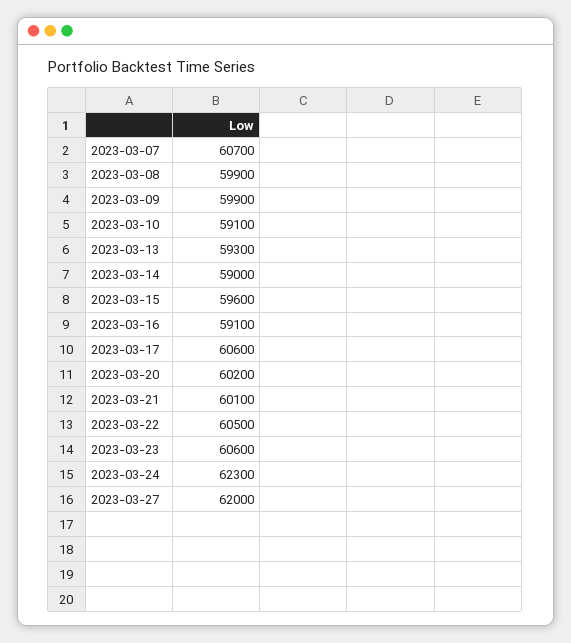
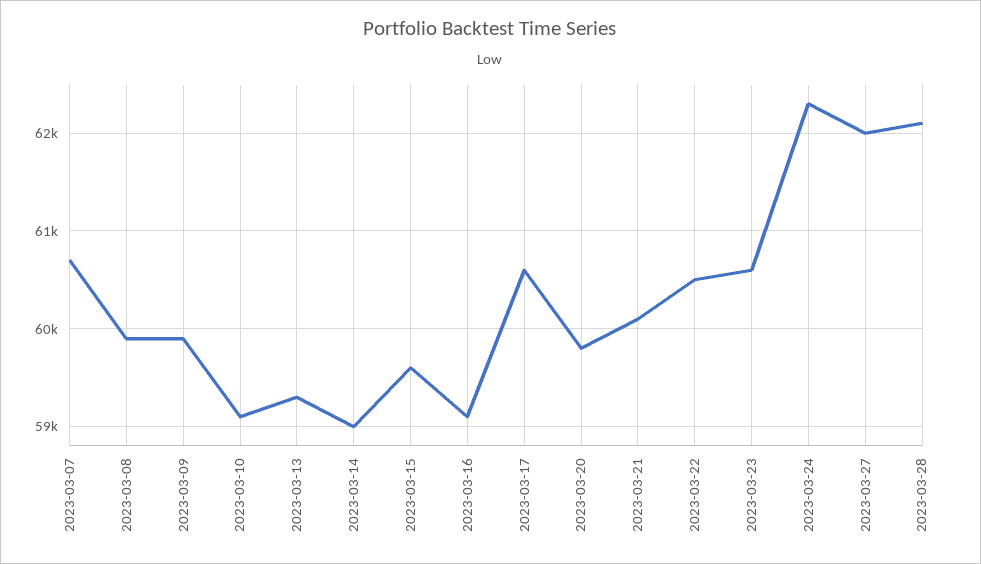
2023-03-20: 60200 -> 59800
2023-03-28: none -> 62100

